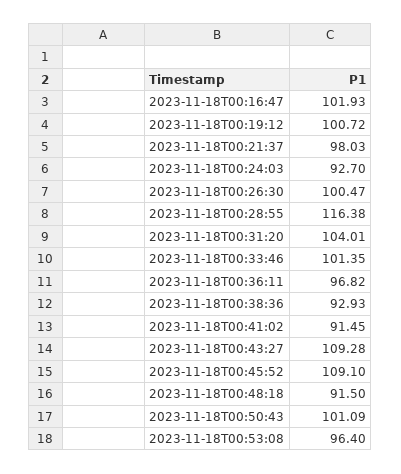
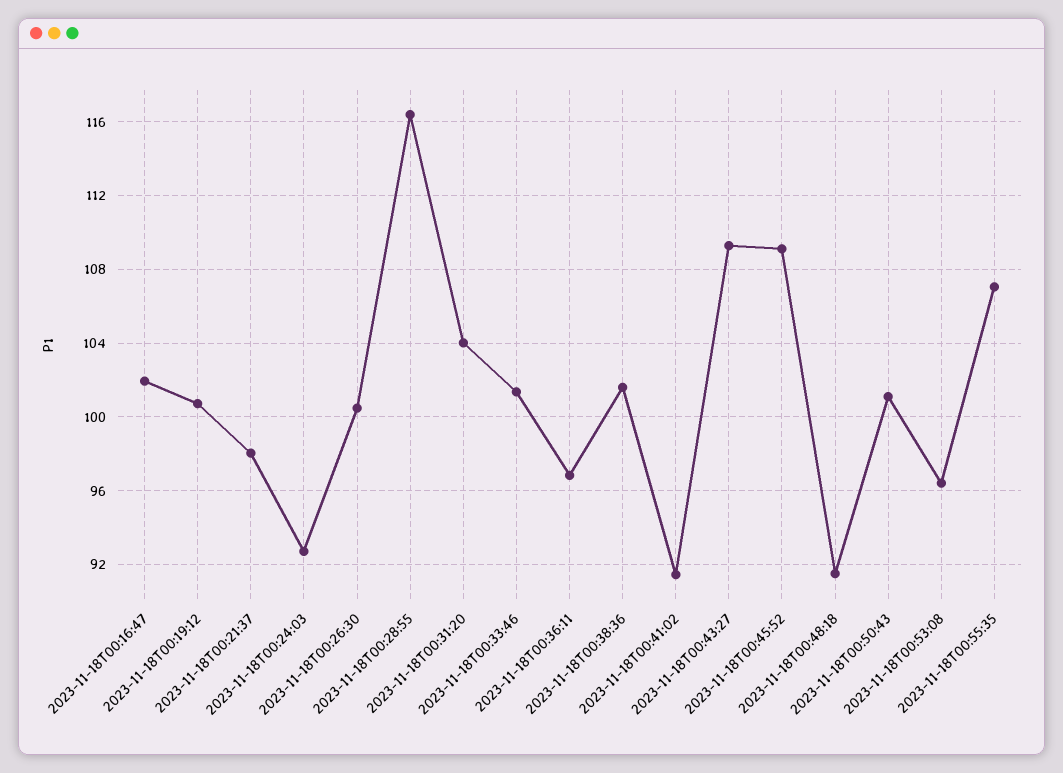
2023-11-18T00:38:36: 92.93 -> 101.5
2023-11-18T00:55:35: none -> 107

